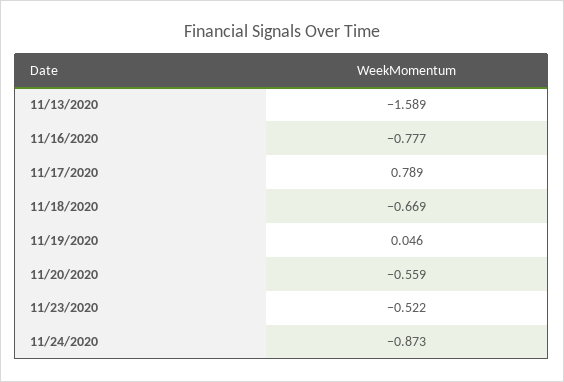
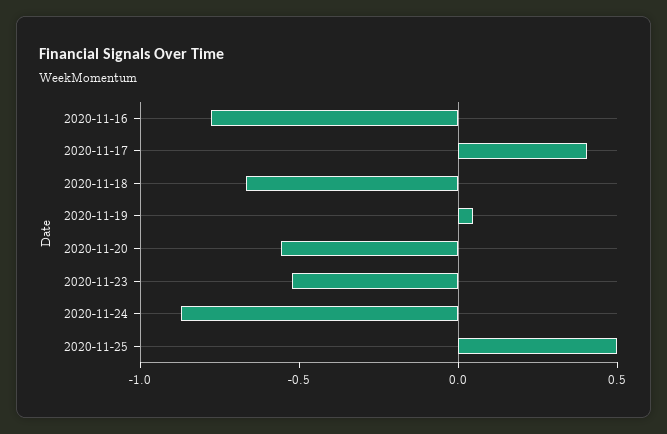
11/13/2020: -1.589 -> none
11/17/2020: 0.789 -> 0.4
2020-11-25: none -> 0.5

